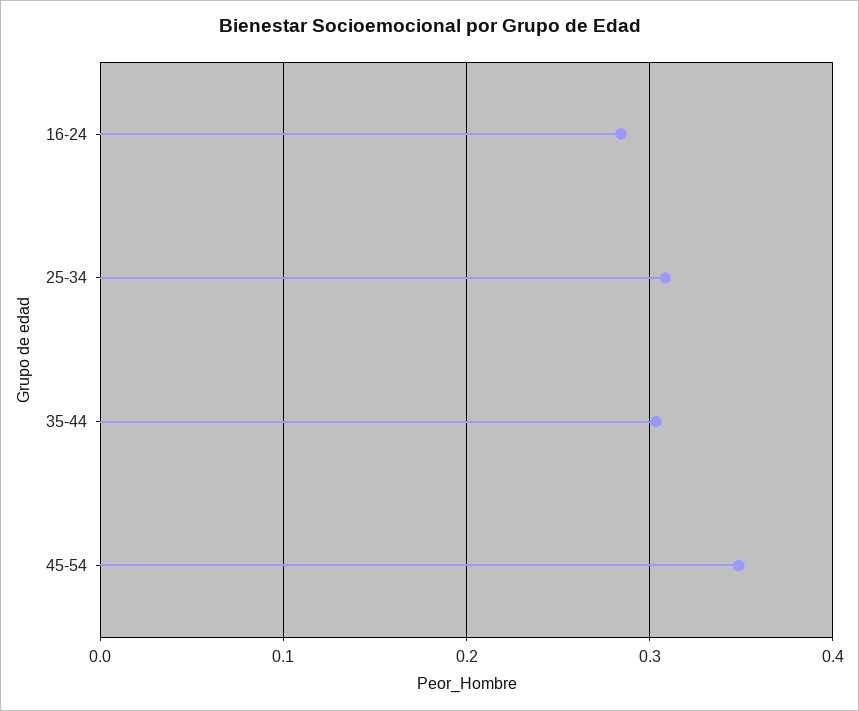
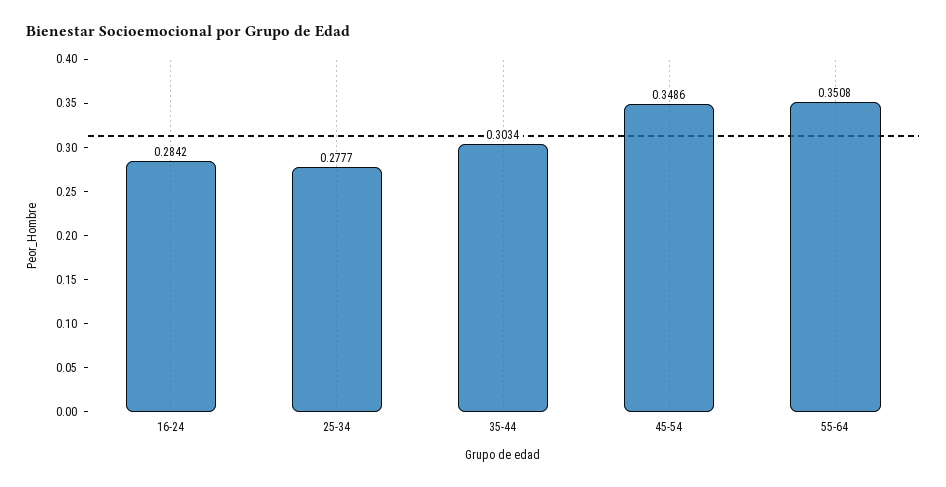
25-34: 0.31 -> 0.2777
55-64: none -> 0.3508

